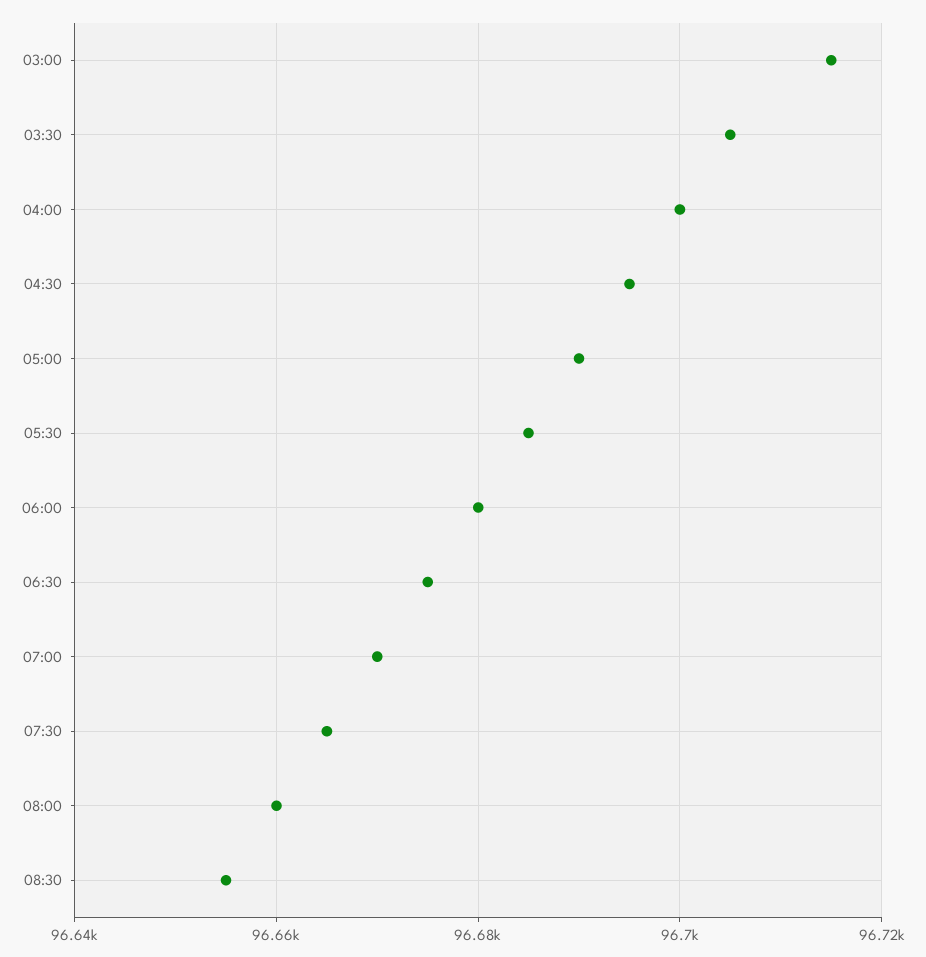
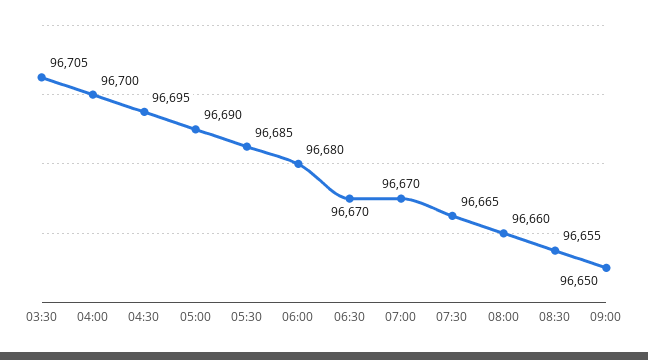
03:00: 96715 -> none
06:30: 96675 -> 96670
09:00: none -> 96650

